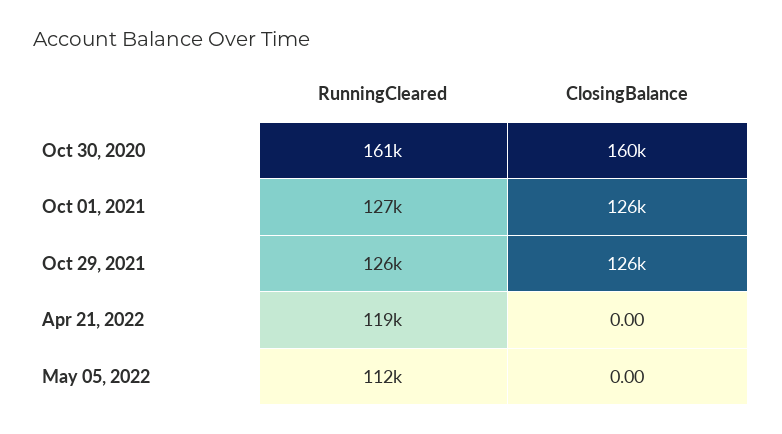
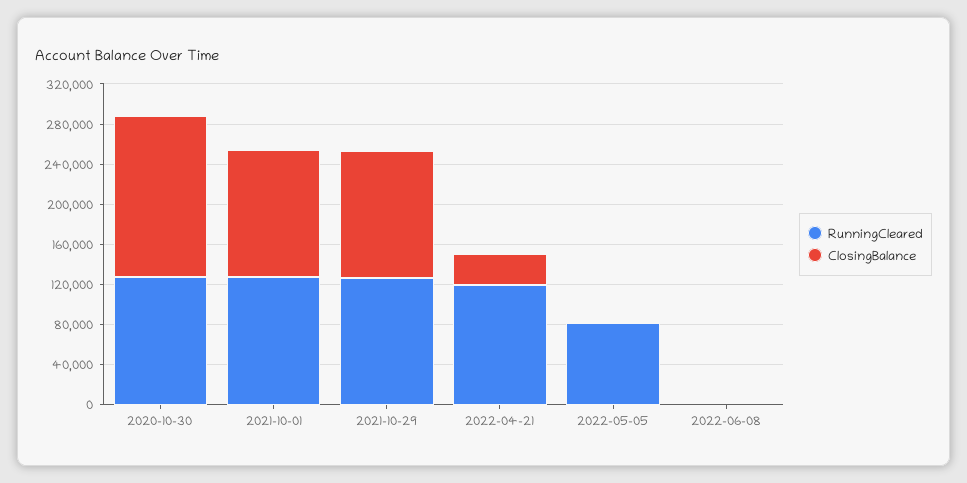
RunningCleared, Oct 30, 2020: 161000 -> 130000
ClosingBalance, Apr 21, 2022: 0 -> 30000
RunningCleared, May 05, 2022: 112000 -> 80000
RunningCleared, 2022-06-08: none -> 0
ClosingBalance, 2022-06-08: none -> 0

